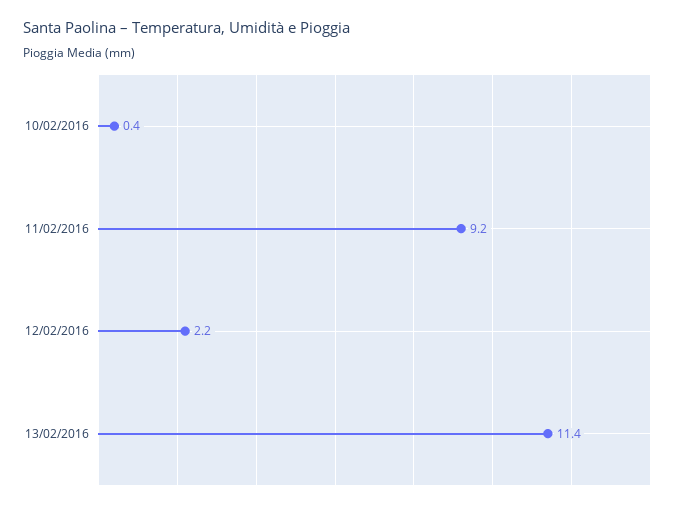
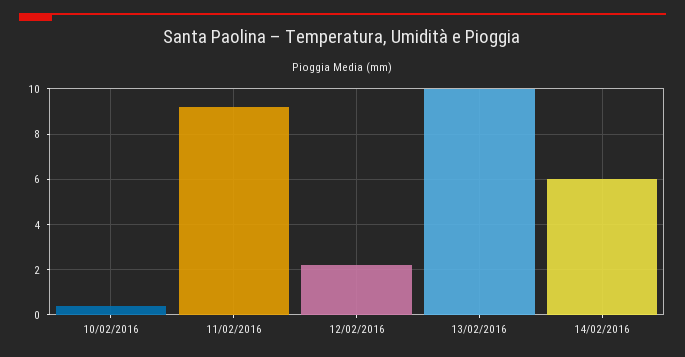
13/02/2016: 11.4 -> 10
14/02/2016: none -> 6

